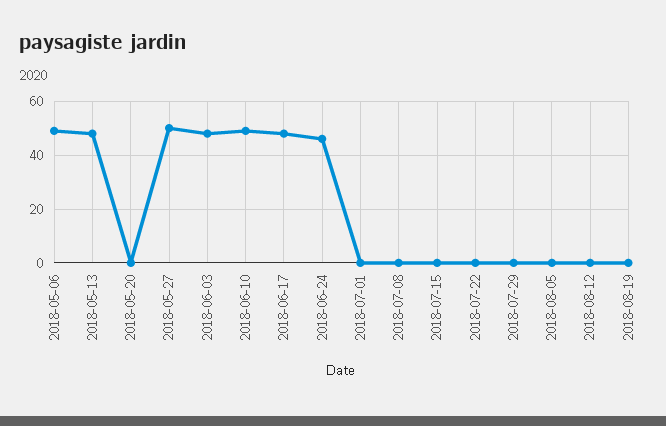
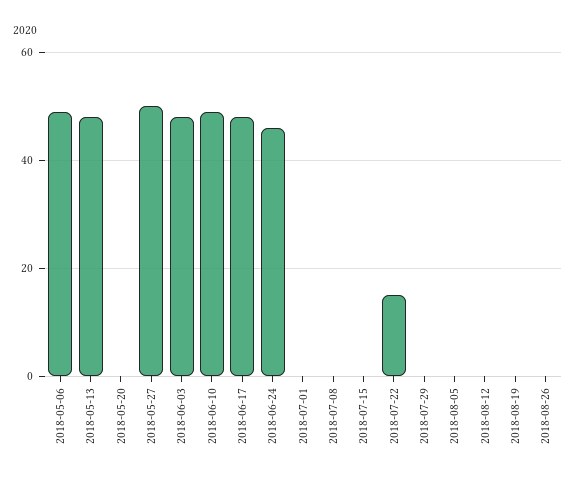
2018-07-22: 0 -> 15
2018-08-26: none -> 0

